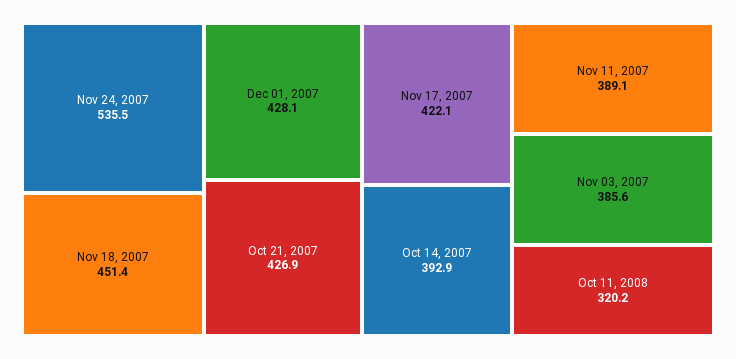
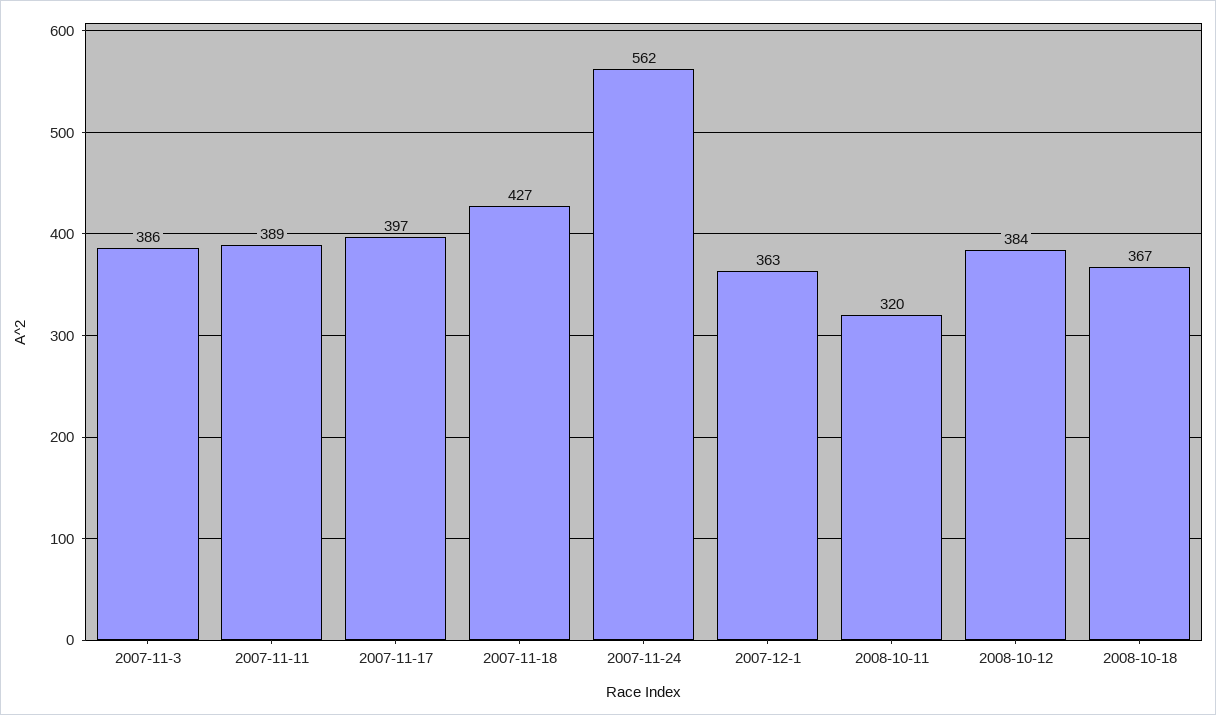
Nov 24, 2007: 535.5 -> 562
Nov 18, 2007: 451.4 -> 427
Dec 01, 2007: 428.1 -> 363
Oct 21, 2007: 426.9 -> none
Nov 17, 2007: 422.1 -> 397
Oct 14, 2007: 392.9 -> none
2008-10-12: none -> 384
2008-10-18: none -> 367

